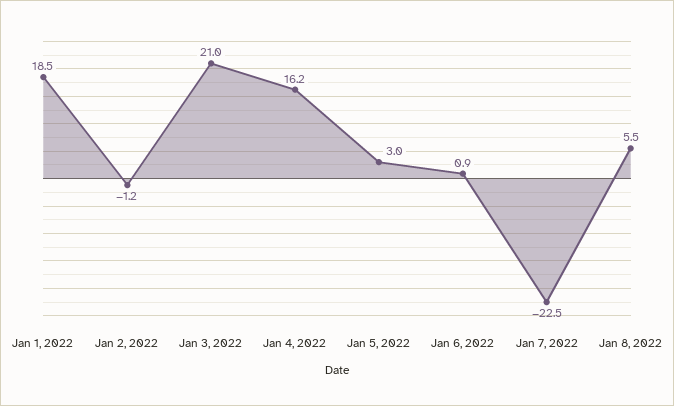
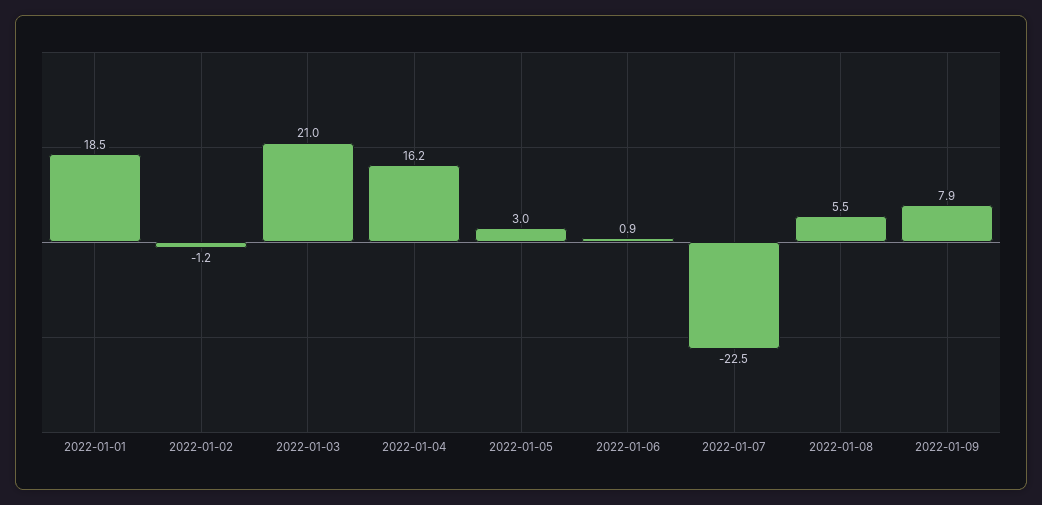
2022-01-09: none -> 7.9

